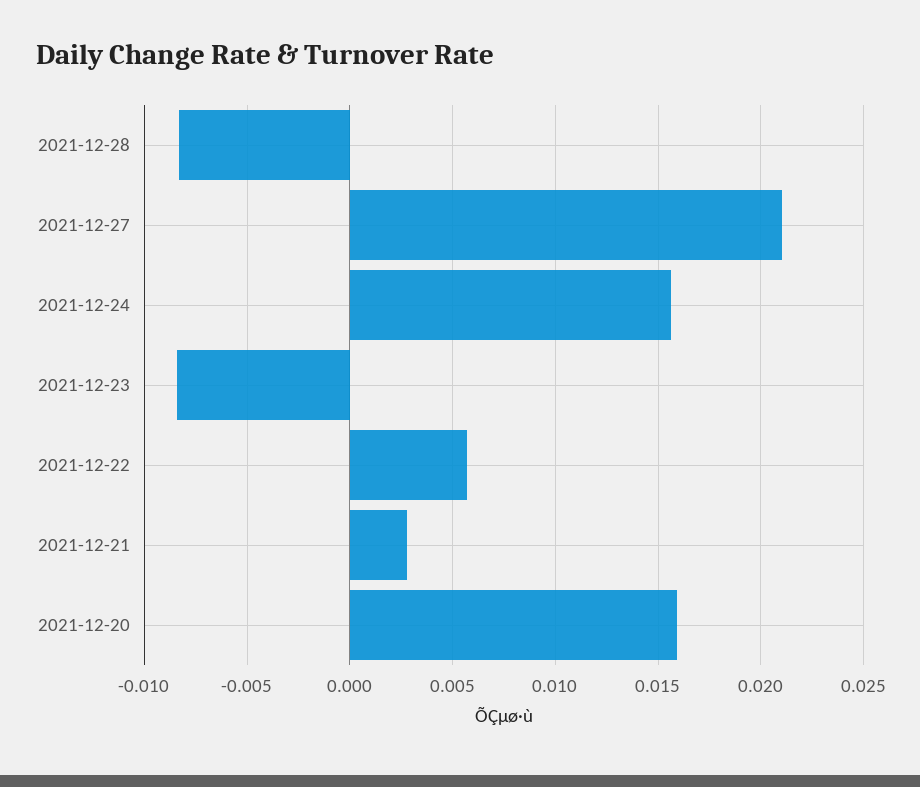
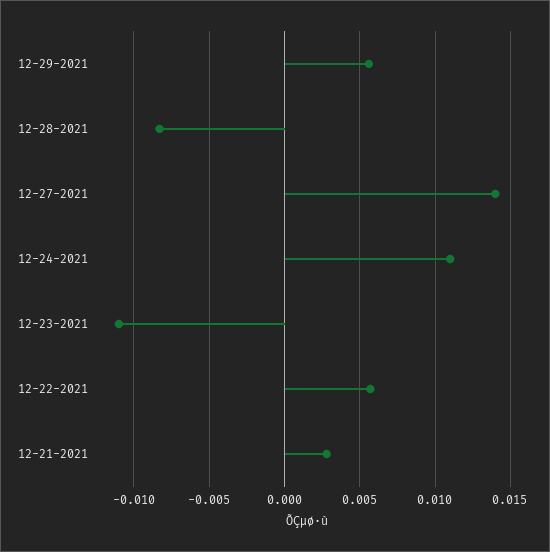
2021-12-27: 0.021 -> 0.014
2021-12-24: 0.0155 -> 0.011
2021-12-23: -0.0085 -> -0.011
2021-12-20: 0.016 -> none
12-29-2021: none -> 0.0055

